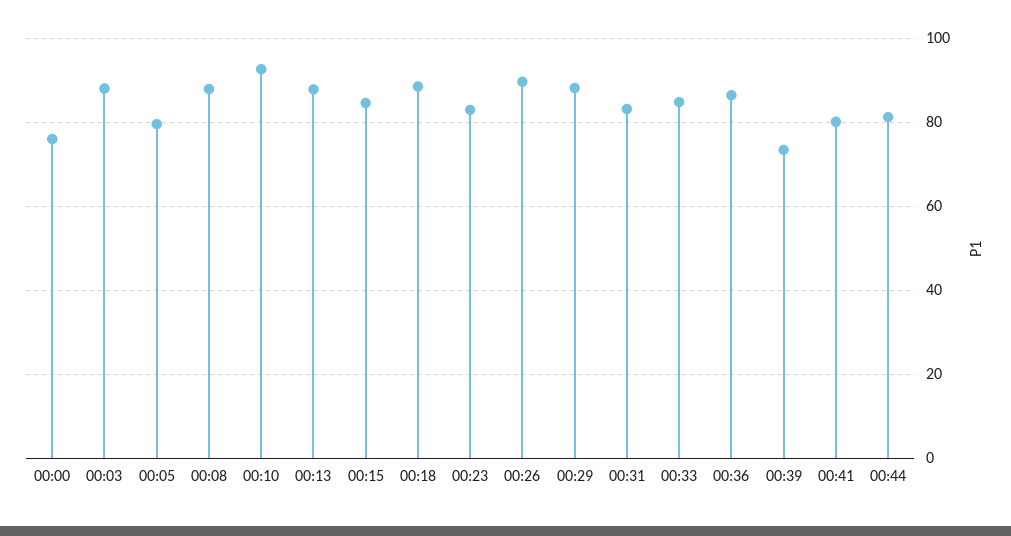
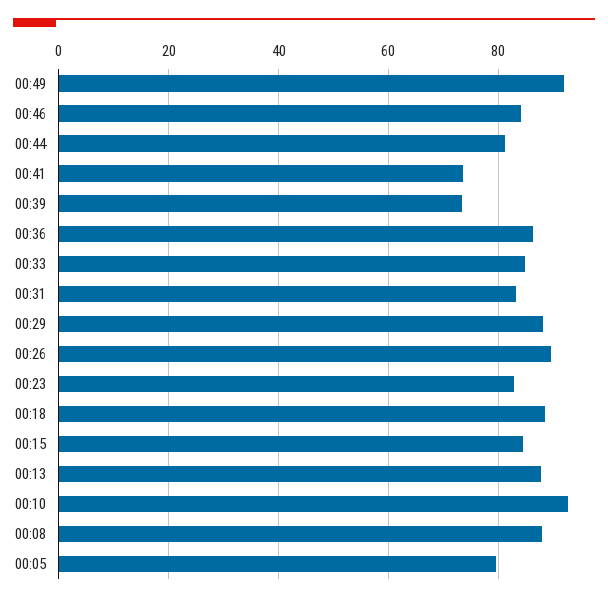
00:00: 76 -> none
00:03: 88 -> none
00:41: 80 -> 74
00:49: none -> 92
00:46: none -> 84

